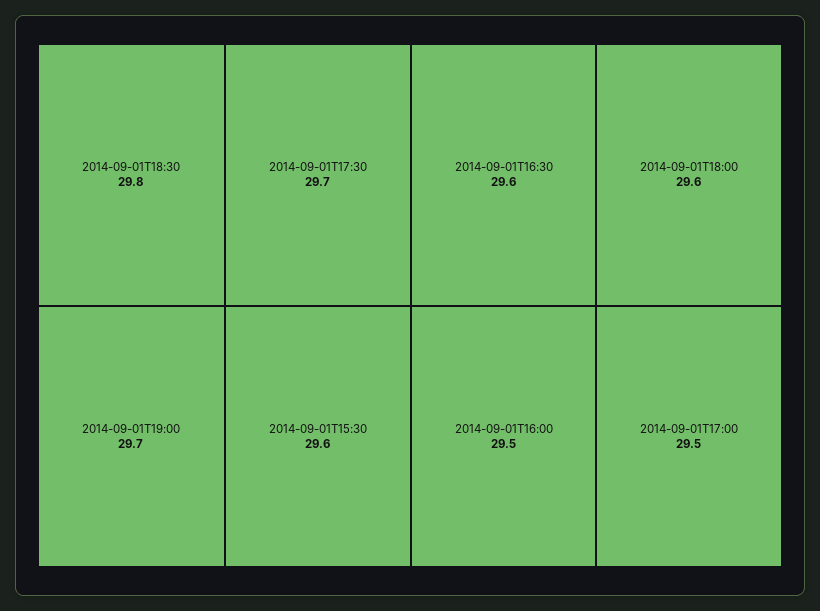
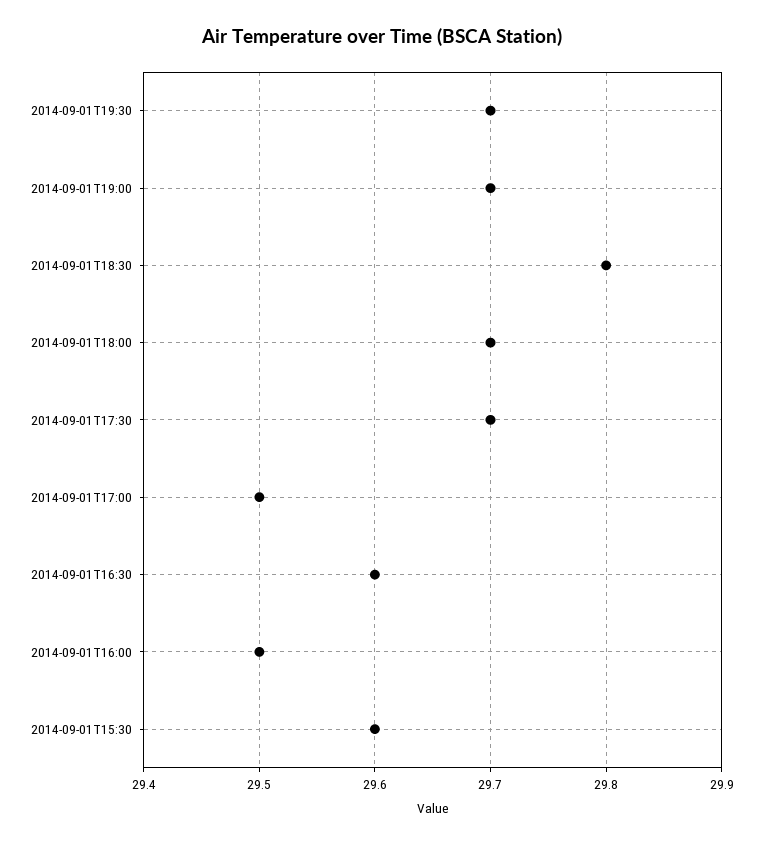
2014-09-01T18:00: 29.6 -> 29.7
2014-09-01T19:30: none -> 29.7

